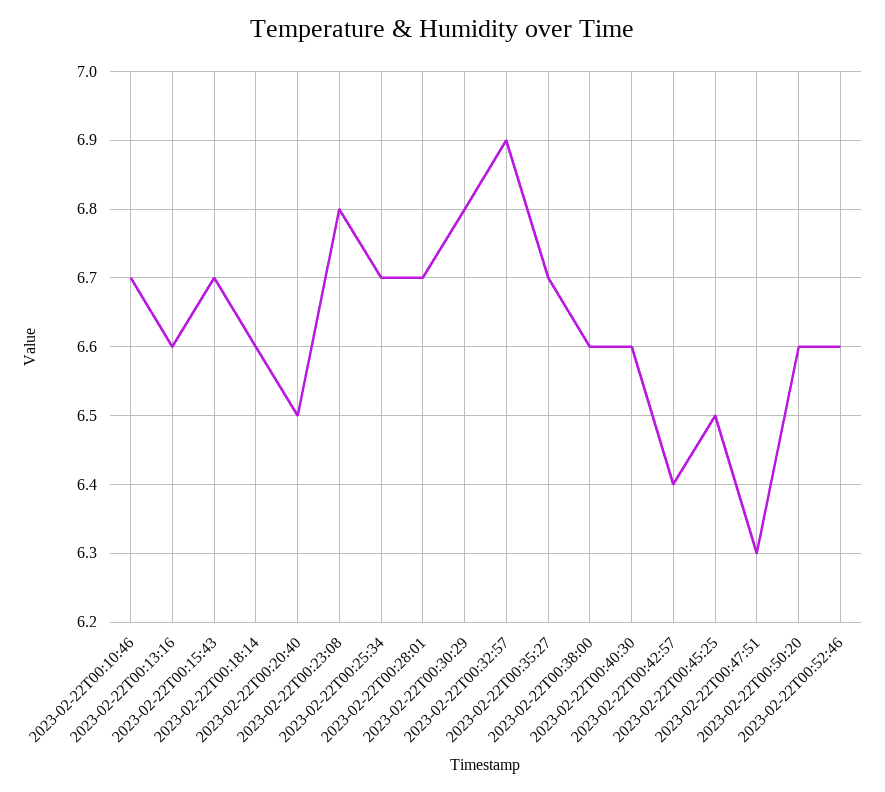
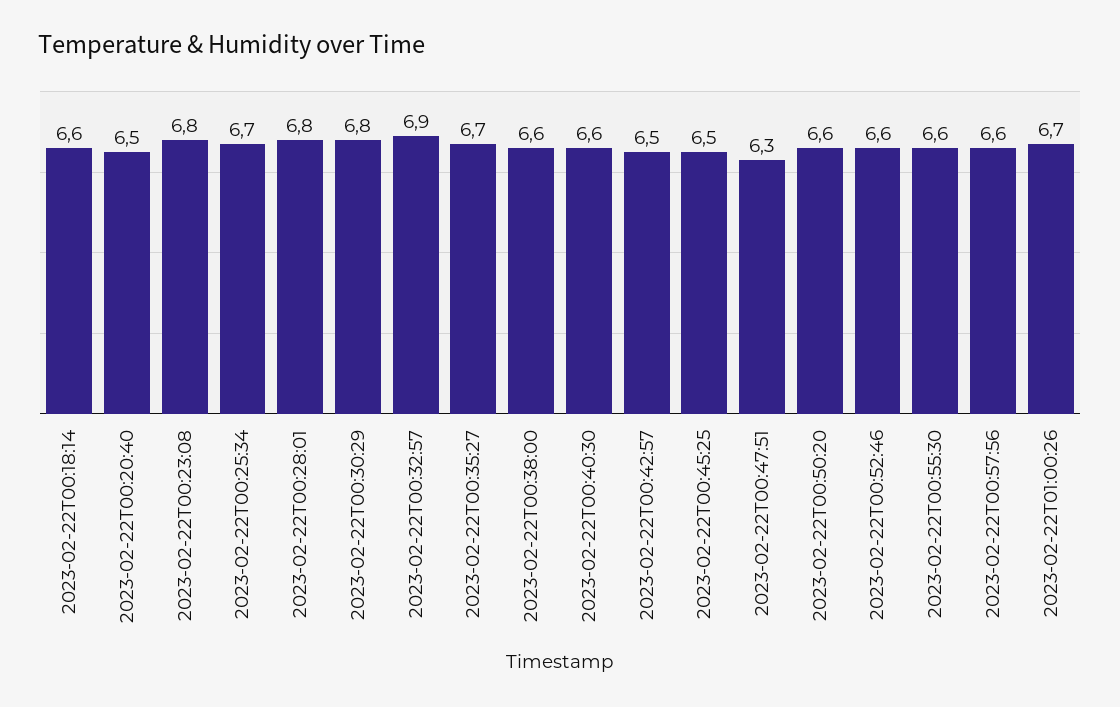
2023-02-22T00:10:46: 6.7 -> none
2023-02-22T00:13:16: 6.6 -> none
2023-02-22T00:15:43: 6.7 -> none
2023-02-22T00:28:01: 6.7 -> 6.8
2023-02-22T00:42:57: 6.4 -> 6.5
2023-02-22T00:55:30: none -> 6.6
2023-02-22T00:57:56: none -> 6.6
2023-02-22T01:00:26: none -> 6.7

